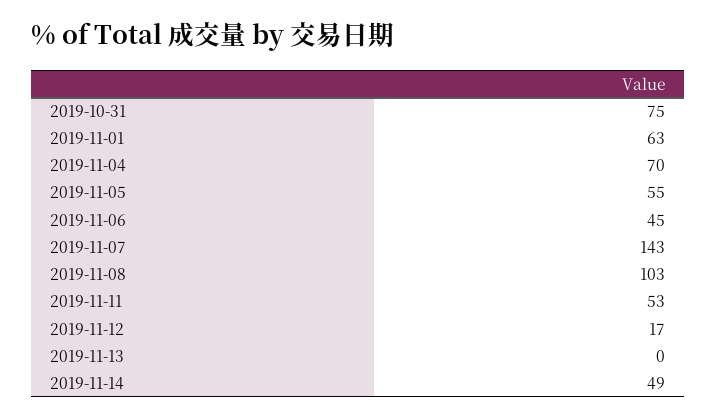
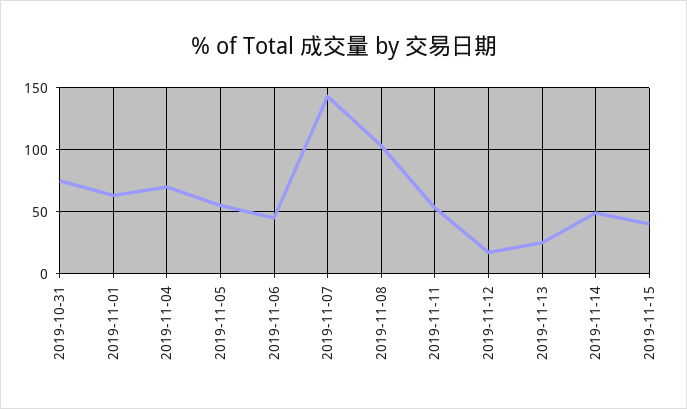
2019-11-13: 0 -> 25
2019-11-15: none -> 40

